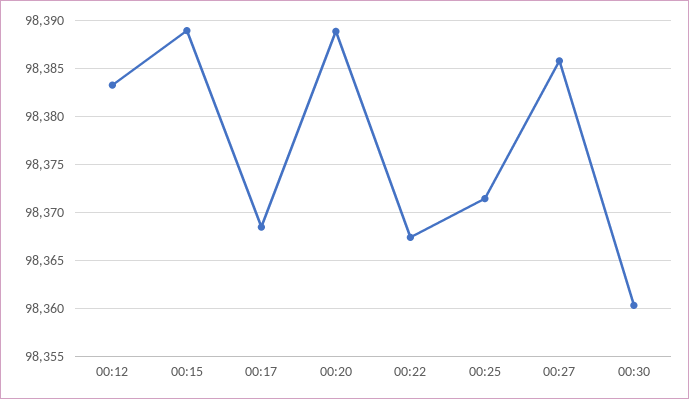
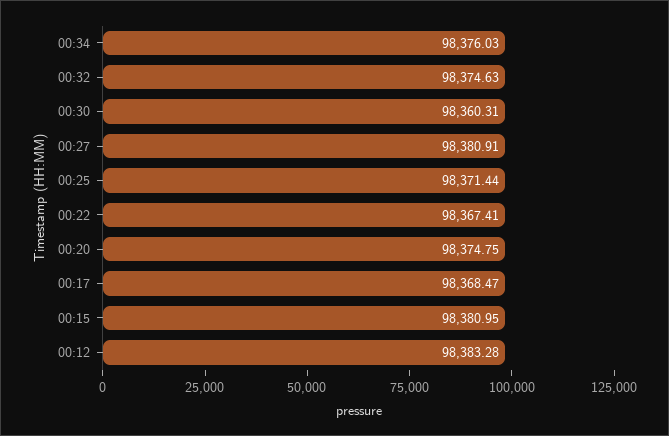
00:15: 98389 -> 98380.95
00:20: 98389 -> 98374.75
00:27: 98386 -> 98380.91
00:34: none -> 98376.03
00:32: none -> 98374.63

